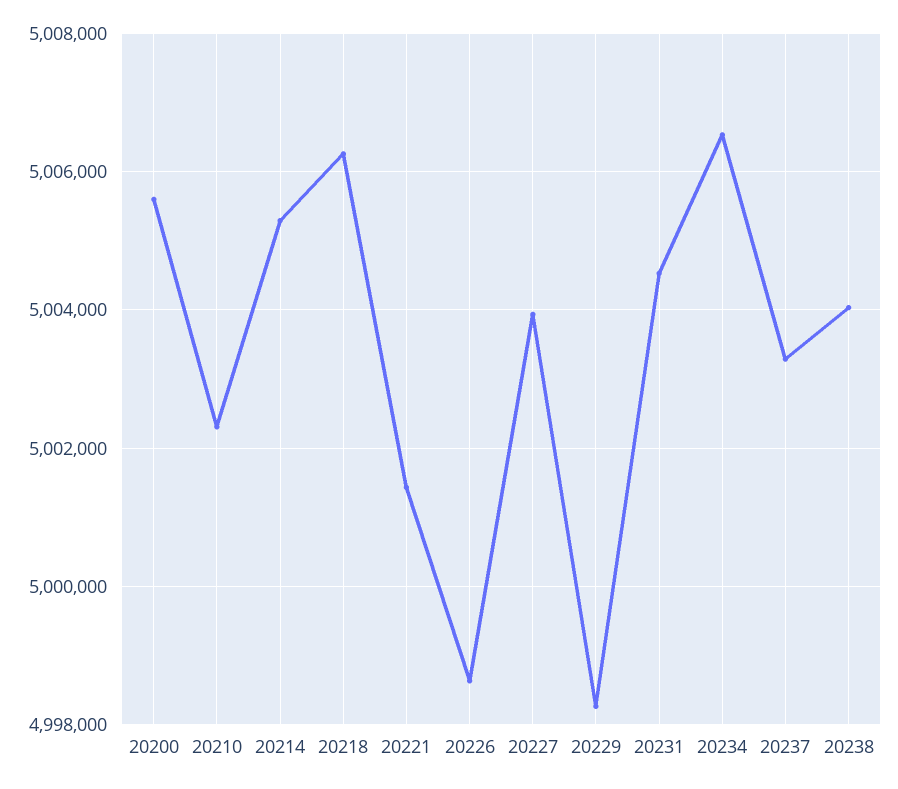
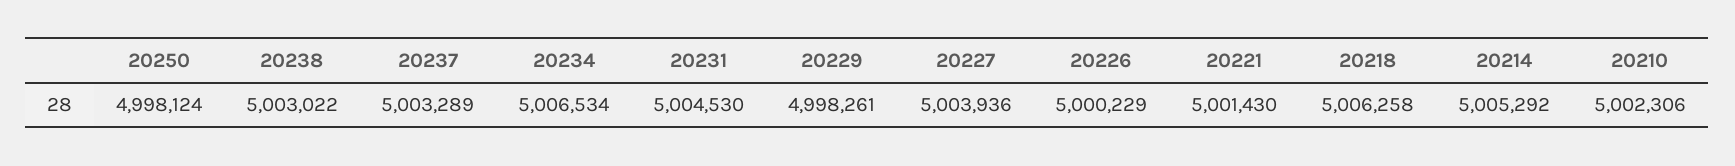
20200: 5005600 -> none
20226: 4998600 -> 5000229
20238: 5004000 -> 5003022
20250: none -> 4998124

